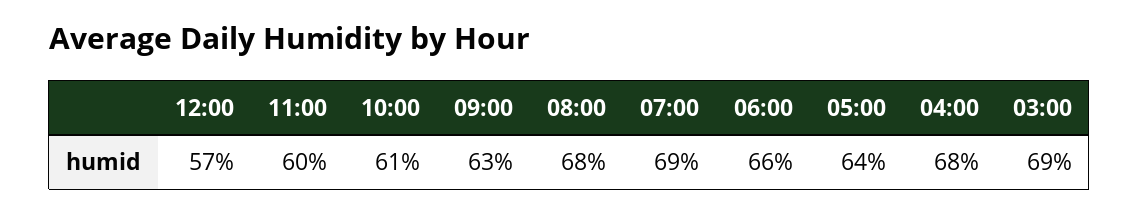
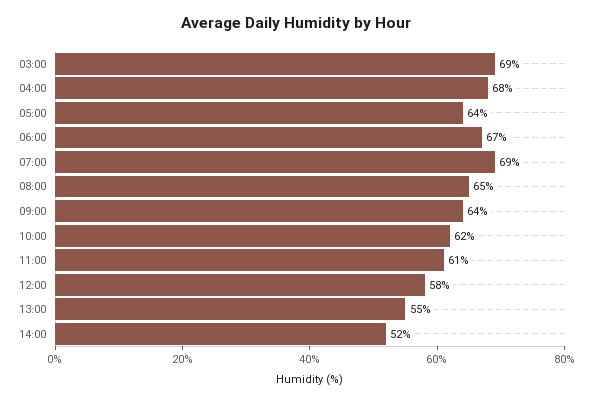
12:00: 57 -> 58
11:00: 60 -> 61
10:00: 61 -> 62
09:00: 63 -> 64
08:00: 68 -> 65
06:00: 66 -> 67
13:00: none -> 55
14:00: none -> 52

